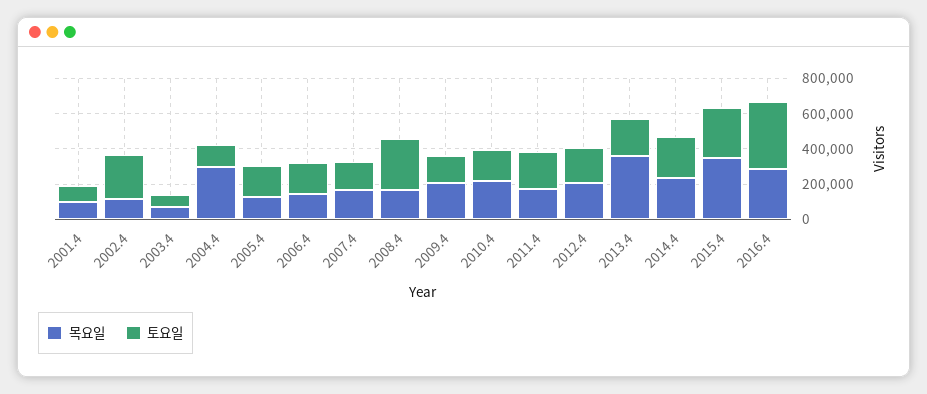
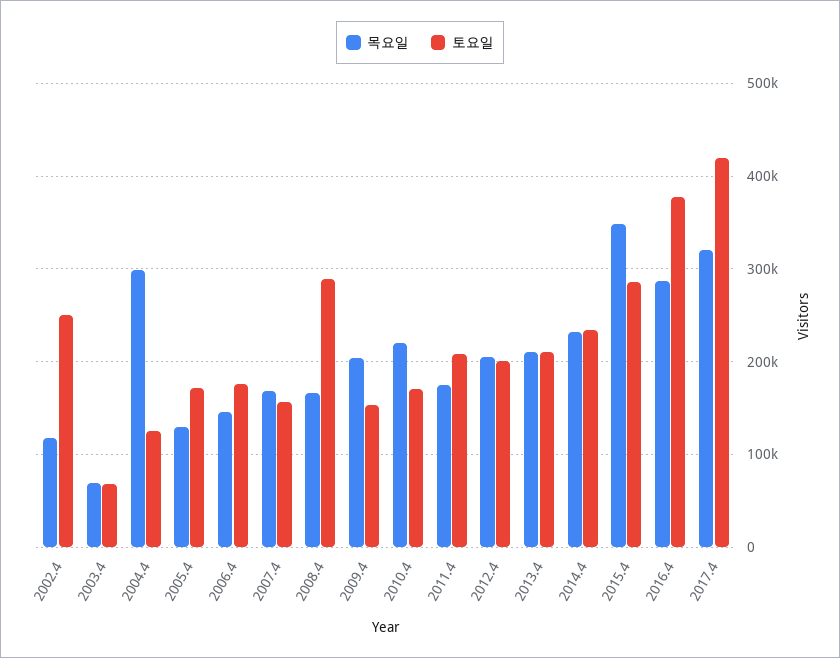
목요일, 2001.4: 100000 -> none
토요일, 2001.4: 100000 -> none
목요일, 2013.4: 350000 -> 210000
목요일, 2017.4: none -> 320000
토요일, 2017.4: none -> 420000

